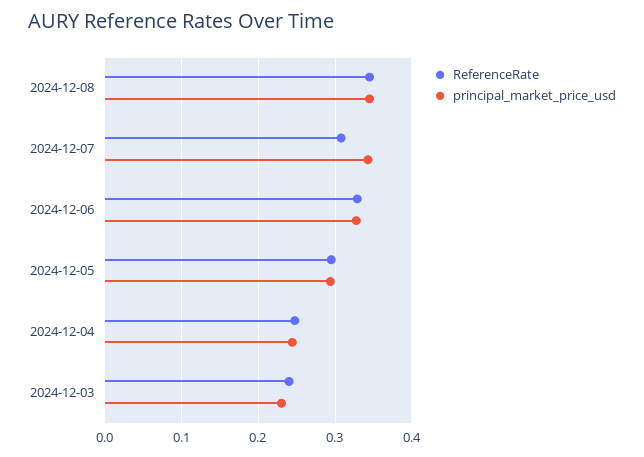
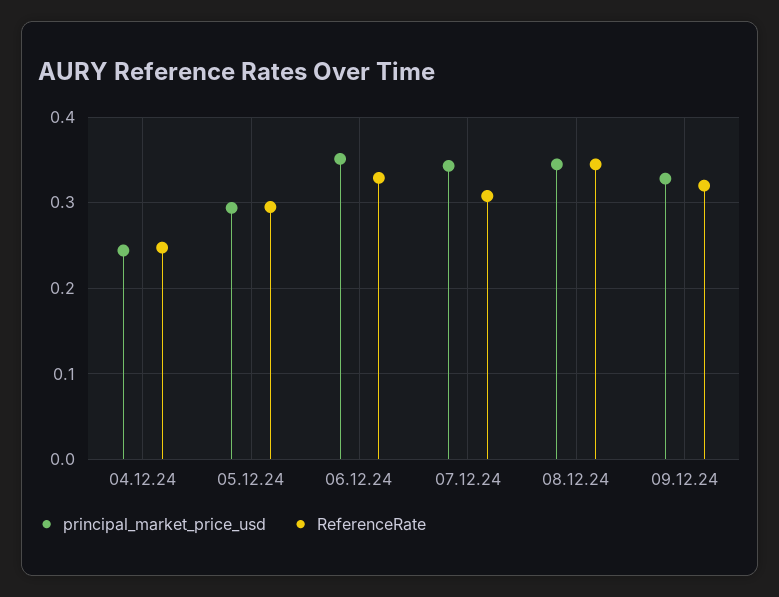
principal_market_price_usd, 2024-12-06: 0.33 -> 0.35
ReferenceRate, 2024-12-03: 0.24 -> none
principal_market_price_usd, 2024-12-03: 0.23 -> none
principal_market_price_usd, 09.12.24: none -> 0.33
ReferenceRate, 09.12.24: none -> 0.32

